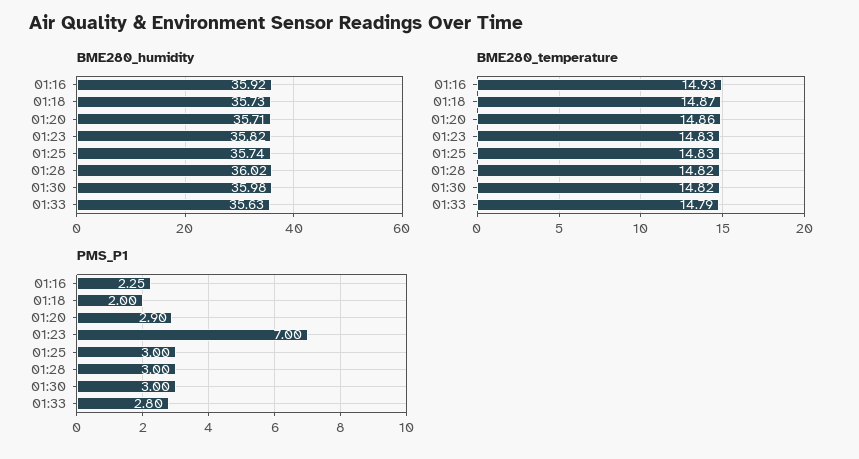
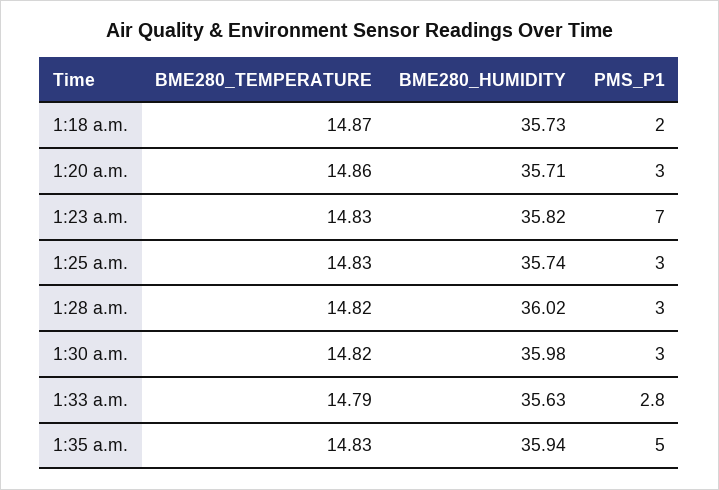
BME280_humidity, 01:16: 35.92 -> none
BME280_temperature, 01:16: 14.93 -> none
PMS_P1, 01:16: 2.25 -> none
PMS_P1, 01:20: 2.9 -> 3
BME280_temperature, 1:35 a.m.: none -> 14.83
BME280_humidity, 1:35 a.m.: none -> 35.94
PMS_P1, 1:35 a.m.: none -> 5

